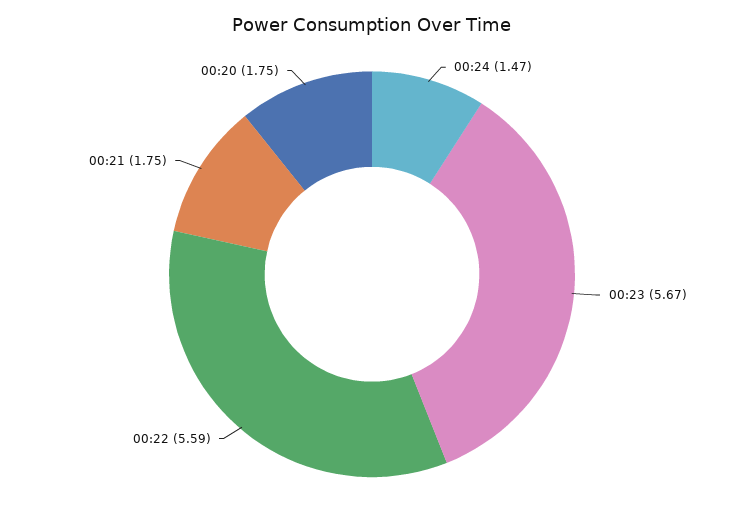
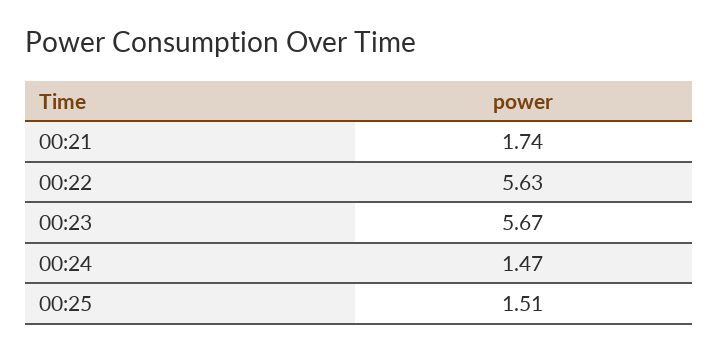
00:22: 5.59 -> 5.63
00:21: 1.75 -> 1.74
00:20: 1.75 -> none
00:25: none -> 1.51

